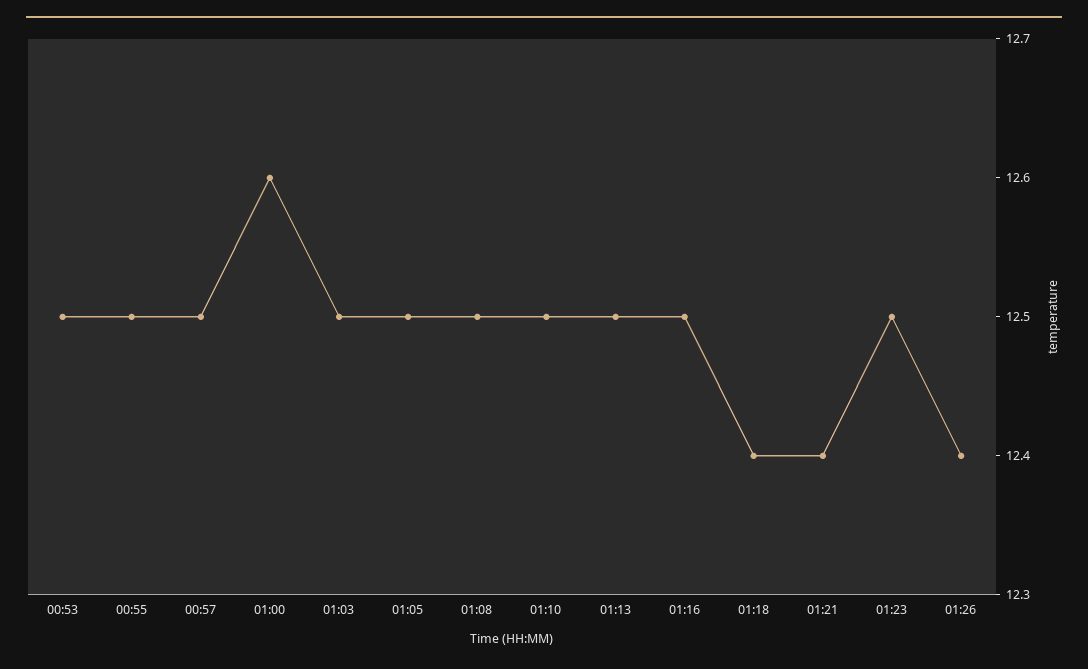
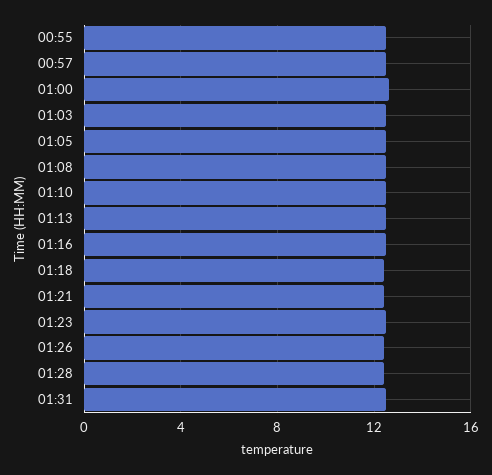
00:53: 12.5 -> none
01:28: none -> 12.5
01:31: none -> 12.5

